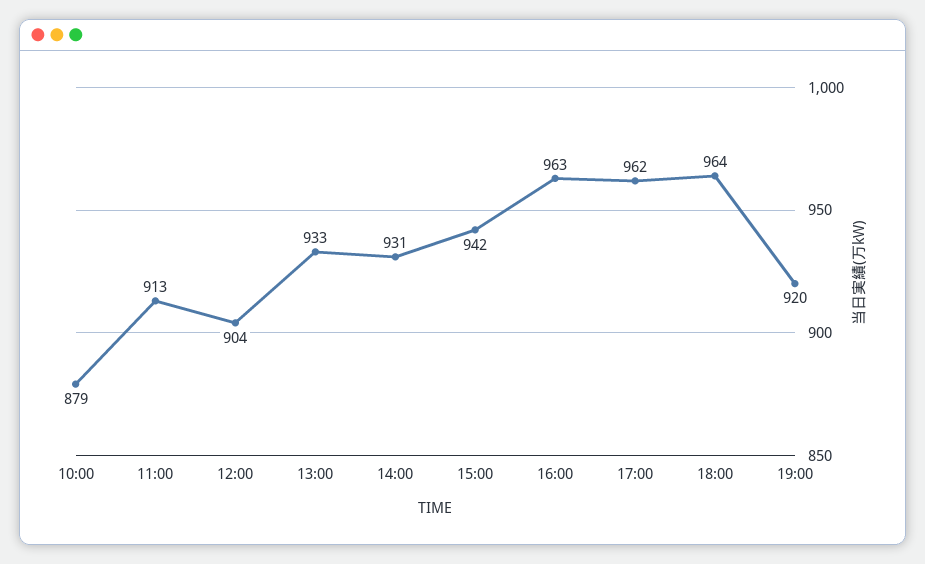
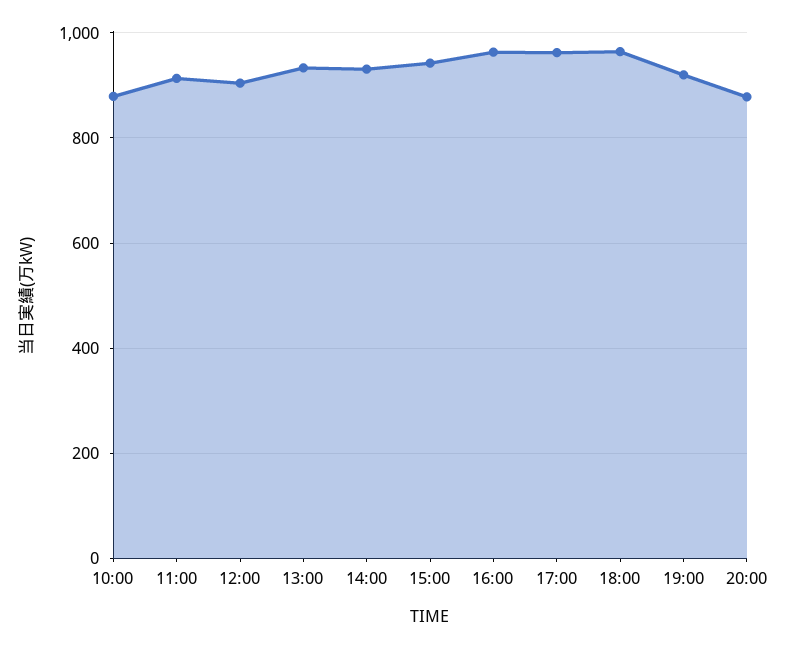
20:00: none -> 880

